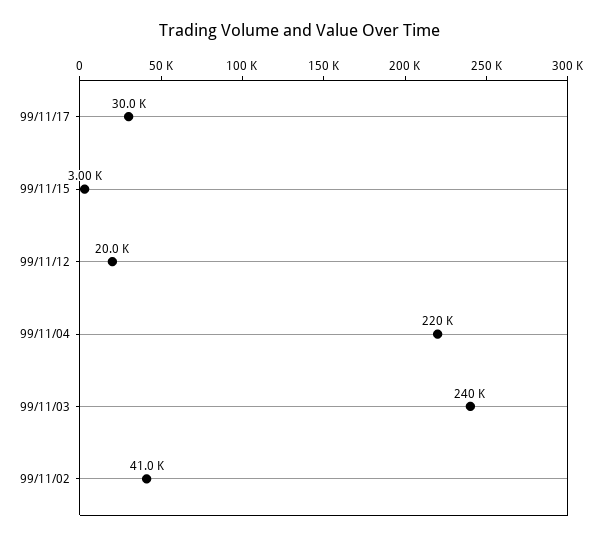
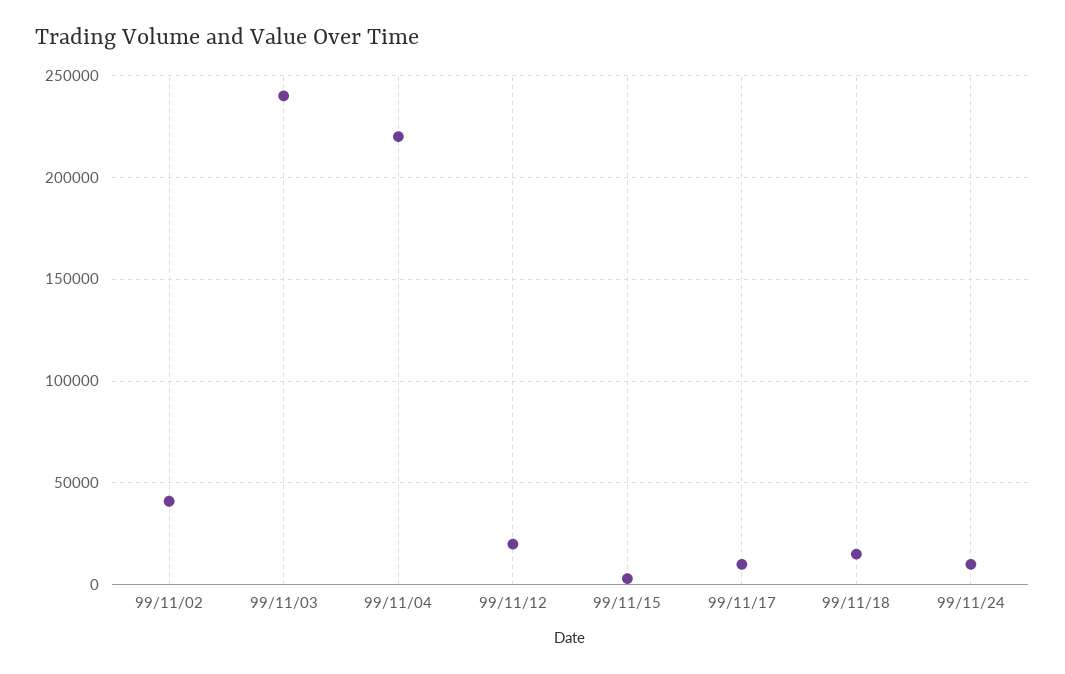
99/11/17: 30000 -> 10000
99/11/18: none -> 15000
99/11/24: none -> 10000

